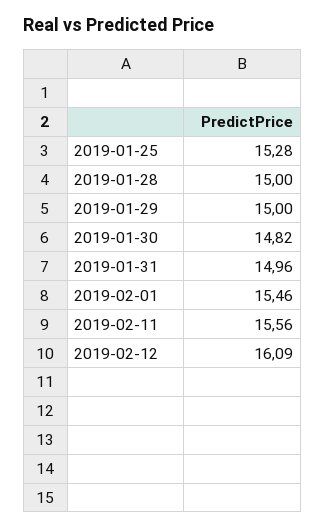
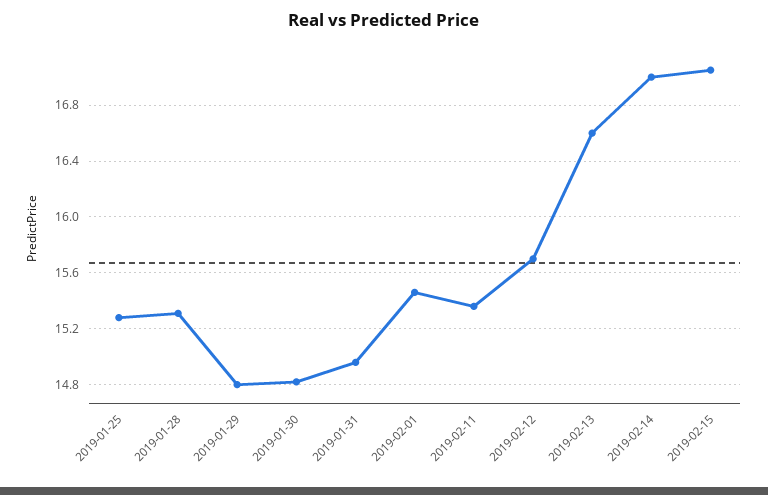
2019-01-28: 15 -> 15.3
2019-01-29: 15 -> 14.8
2019-02-11: 15.56 -> 15.35
2019-02-12: 16.09 -> 15.7
2019-02-13: none -> 16.6
2019-02-14: none -> 17
2019-02-15: none -> 17.05

